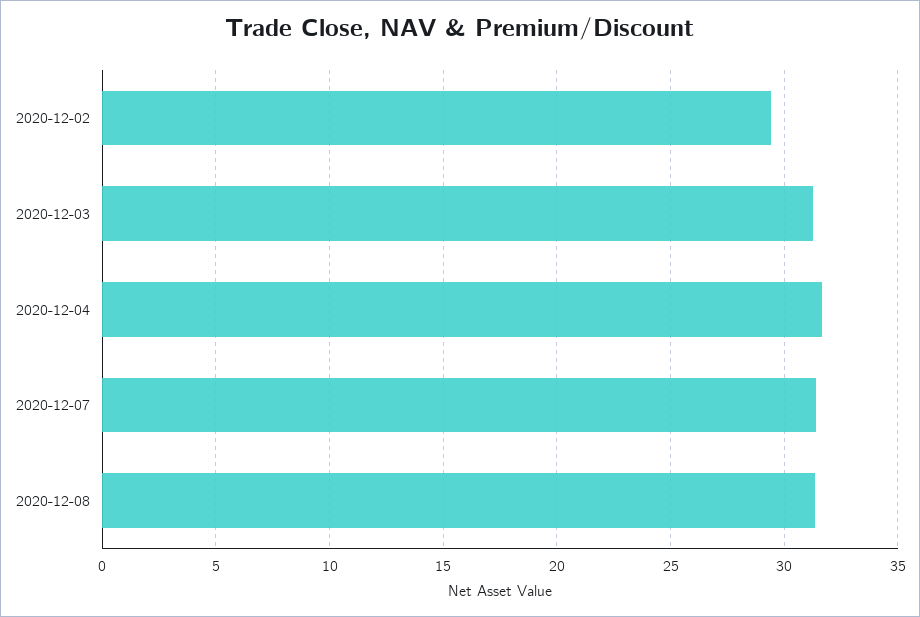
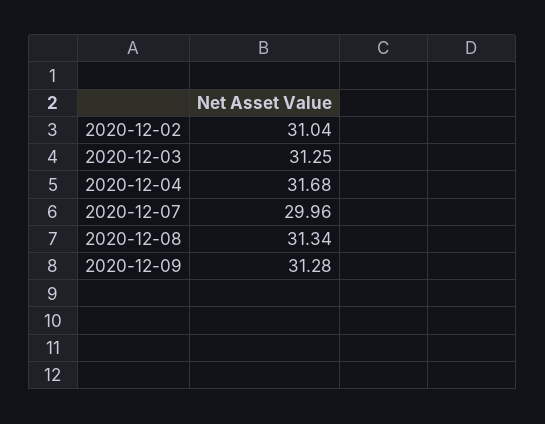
2020-12-02: 29.5 -> 31.04
2020-12-07: 31.5 -> 29.96
2020-12-09: none -> 31.28

